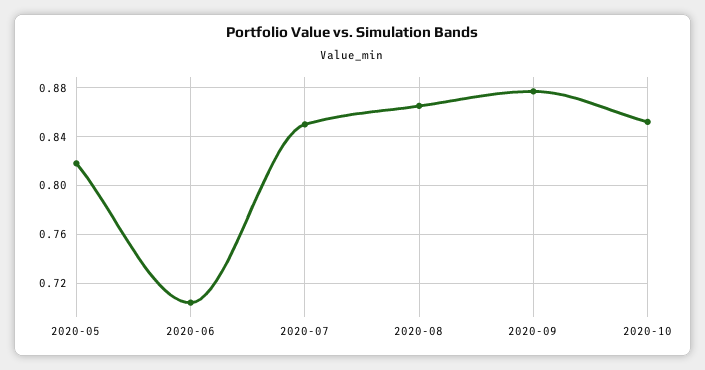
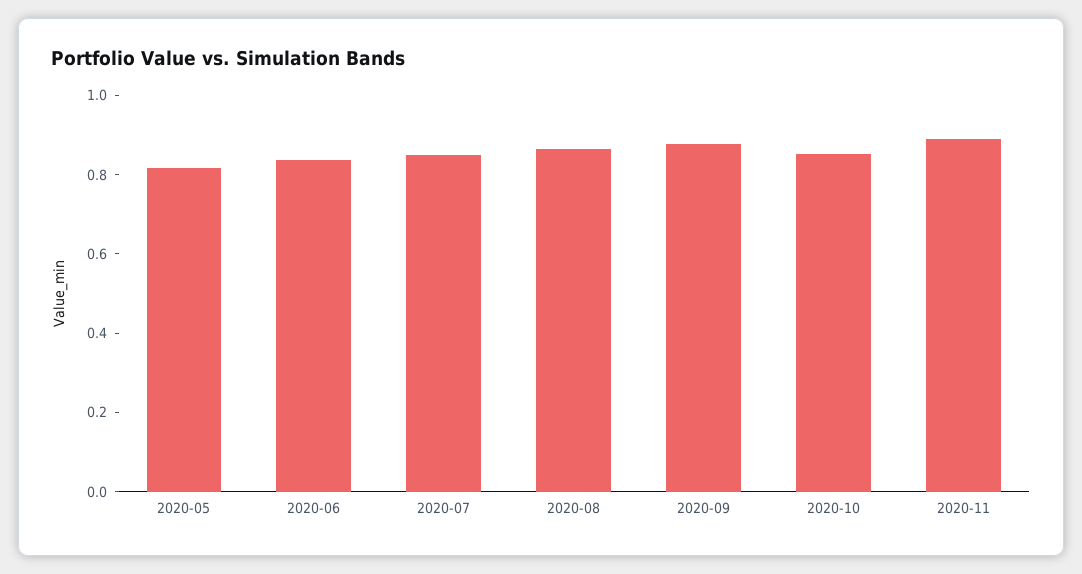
2020-06: 0.705 -> 0.85
2020-11: none -> 0.9

